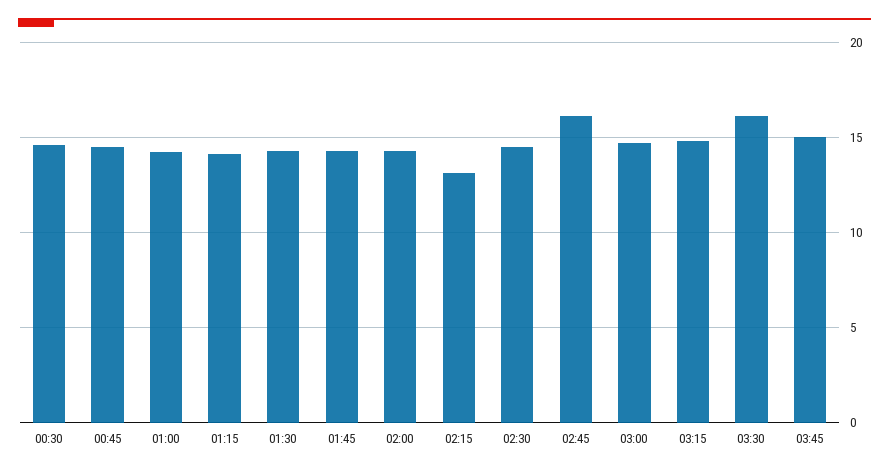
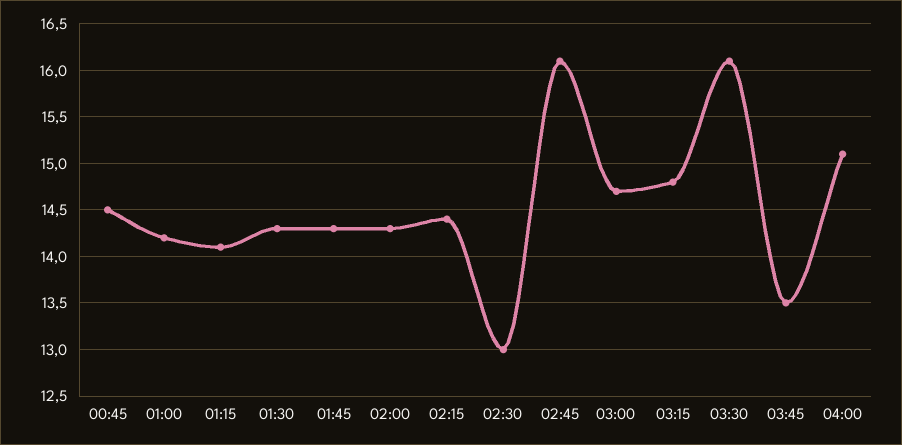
00:30: 14.5 -> none
02:15: 13 -> 14.4
02:30: 14.5 -> 13
03:45: 15 -> 13.5
04:00: none -> 15.1

